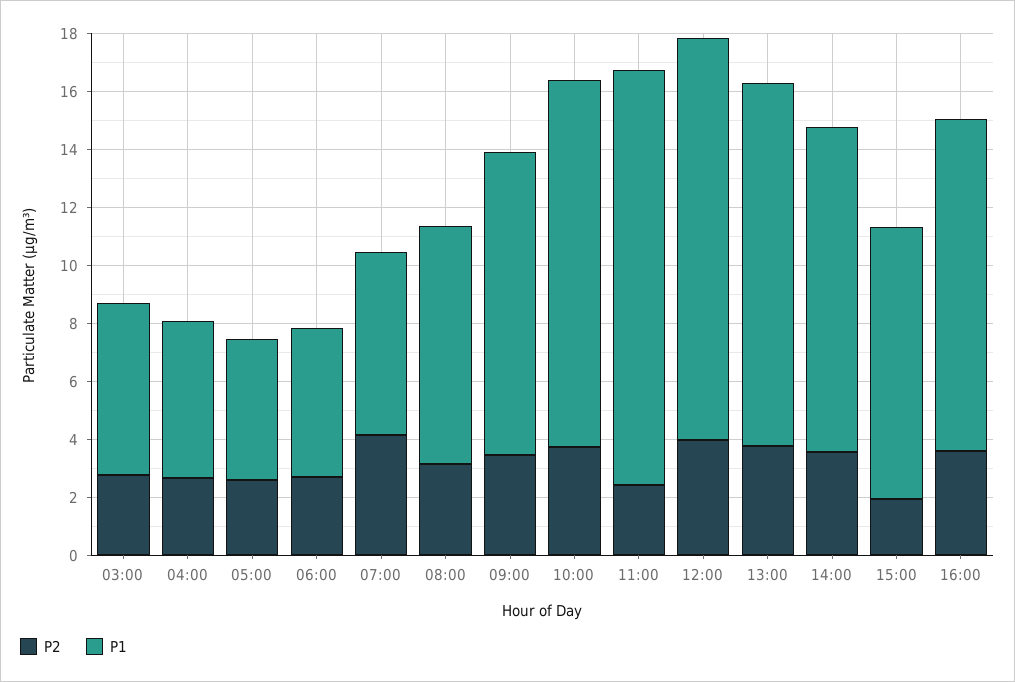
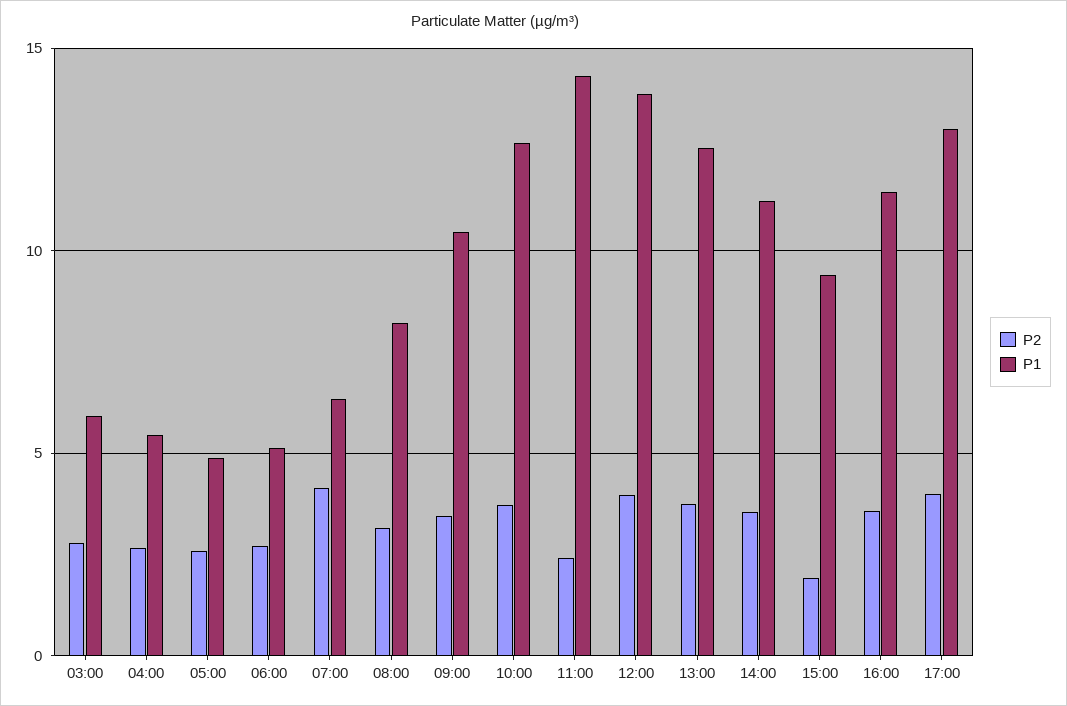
P2, 17:00: none -> 4
P1, 17:00: none -> 13

